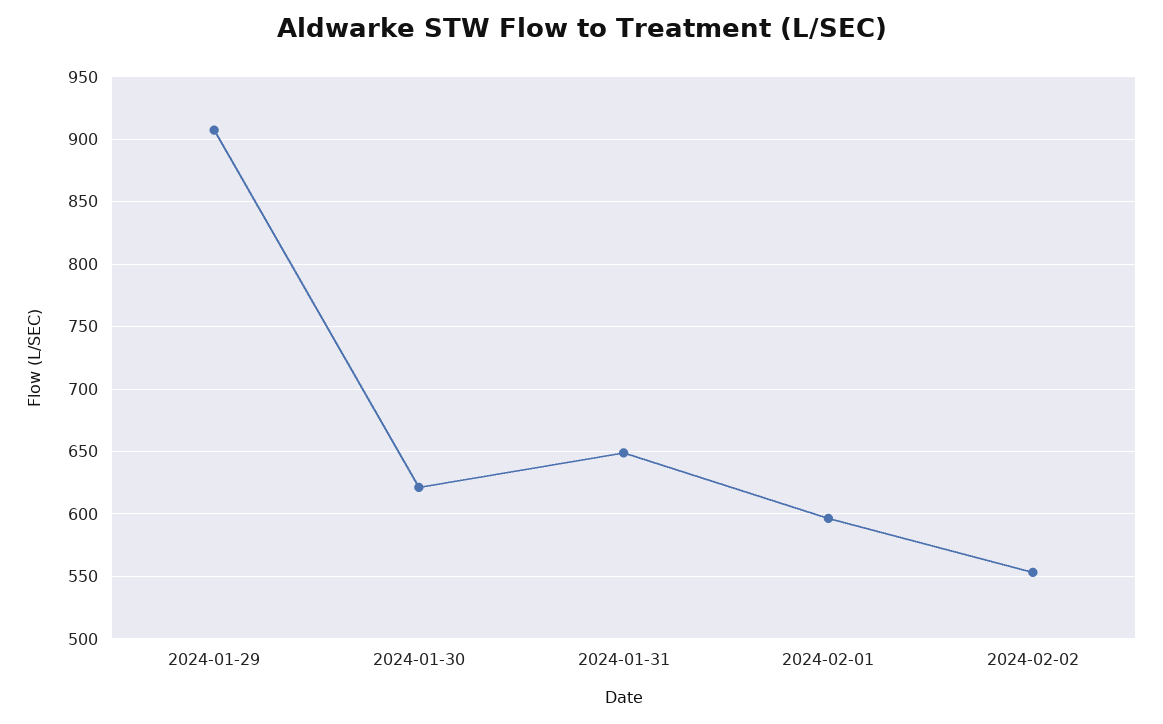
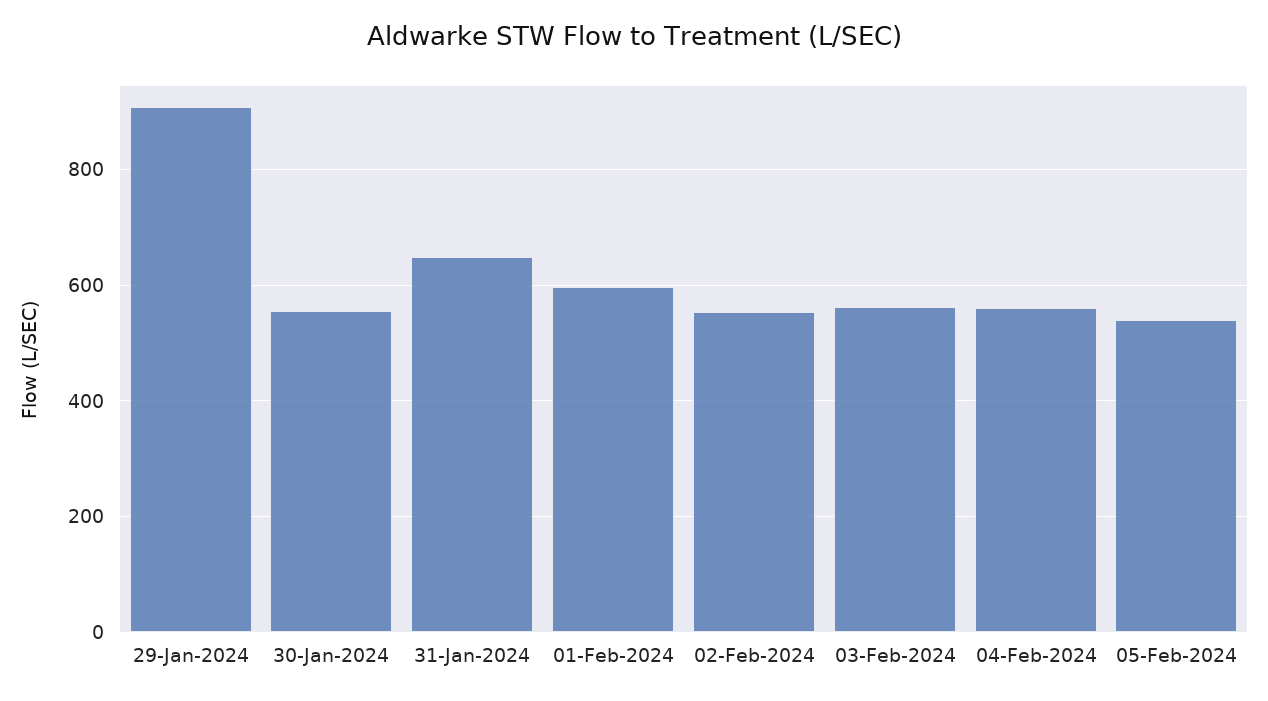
2024-01-30: 620 -> 560
03-Feb-2024: none -> 560
04-Feb-2024: none -> 560
05-Feb-2024: none -> 540

